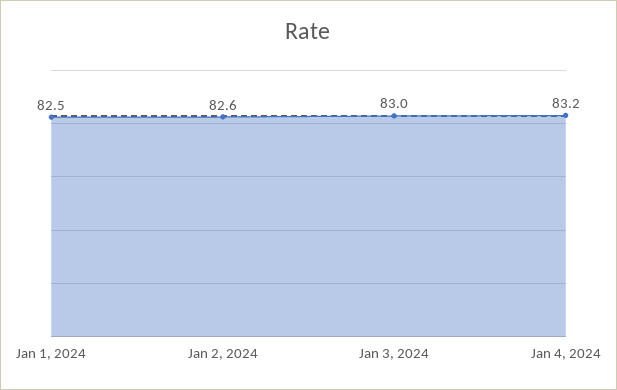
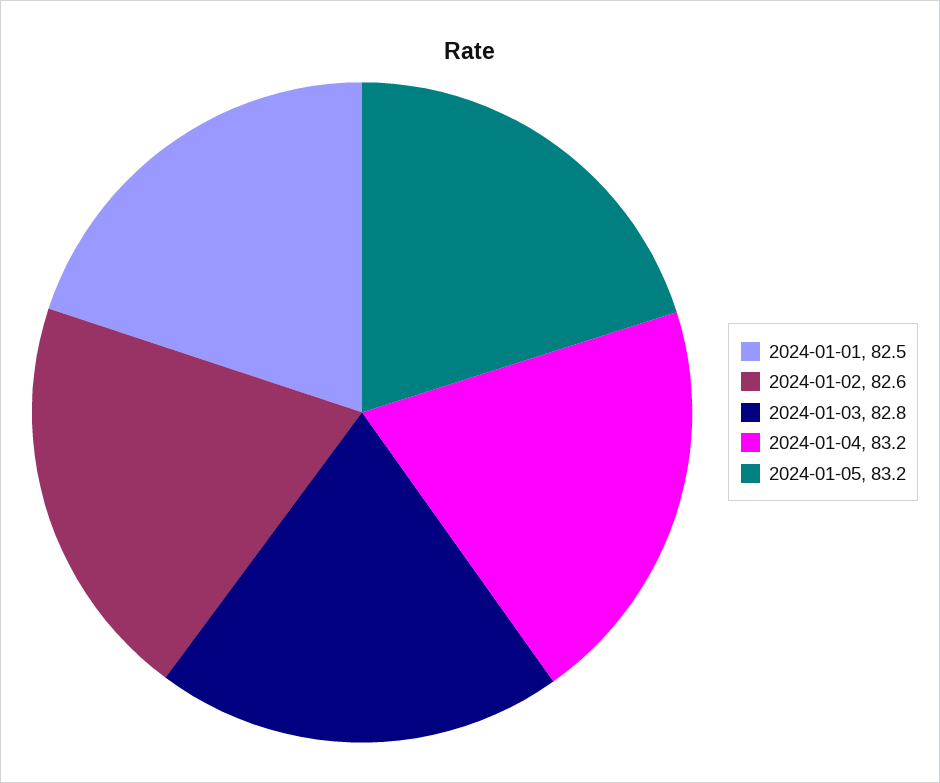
Jan 3, 2024: 83 -> 82.8
2024-01-05: none -> 83.2

